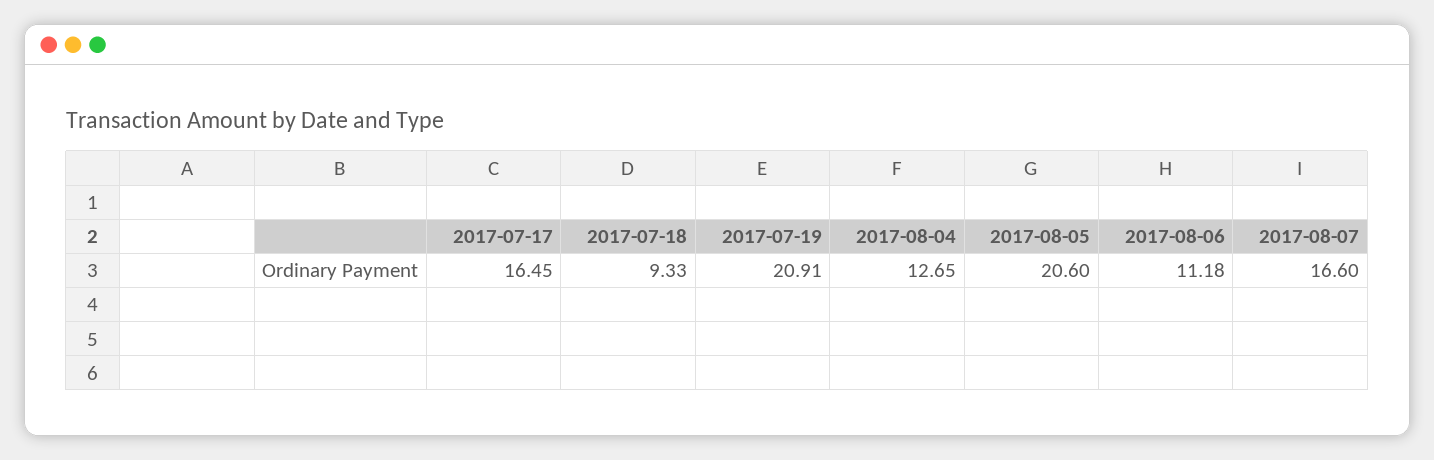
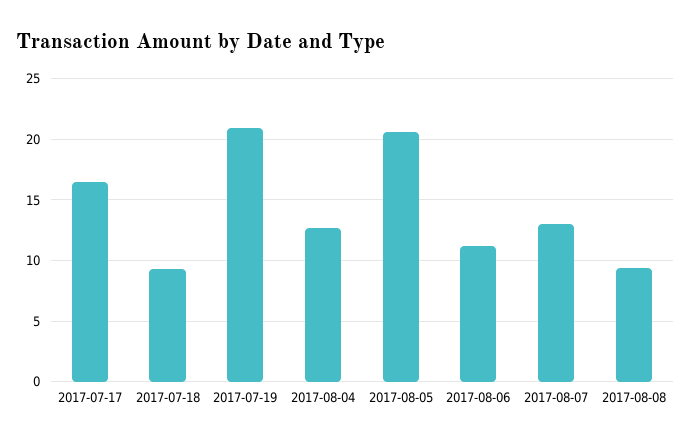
2017-08-07: 16.6 -> 13
2017-08-08: none -> 9.5

